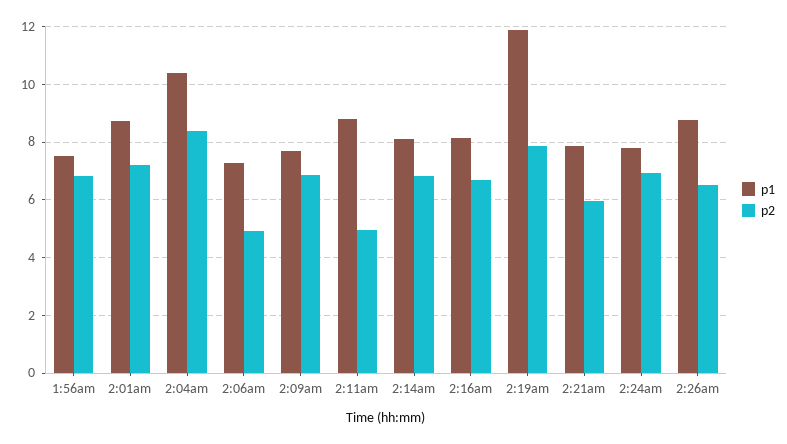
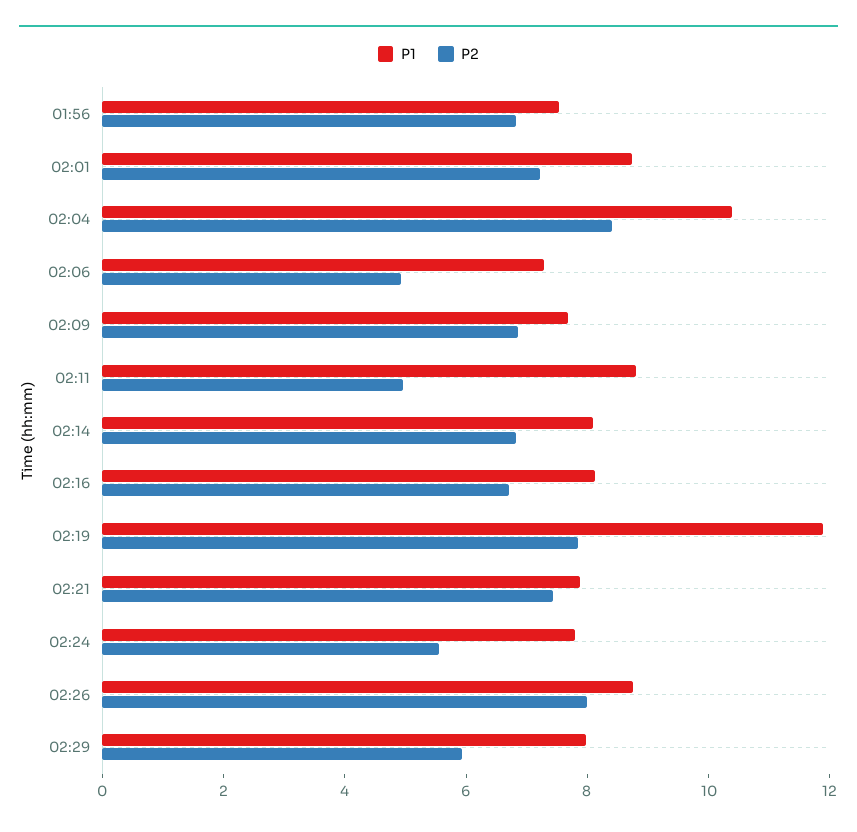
p2, 2:21am: 6 -> 7.5
p2, 2:24am: 7 -> 5.5
p2, 2:26am: 6.5 -> 8
p1, 02:29: none -> 8
p2, 02:29: none -> 6

